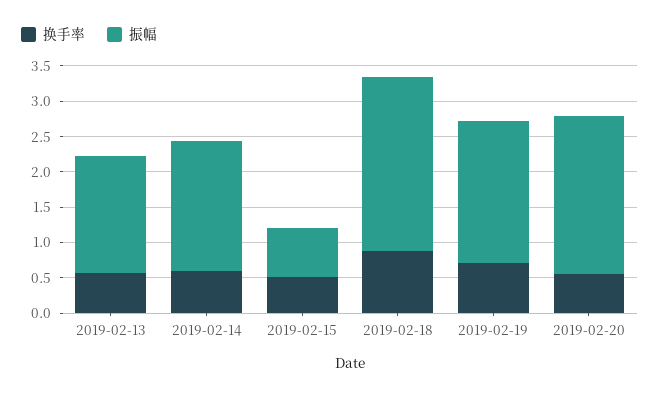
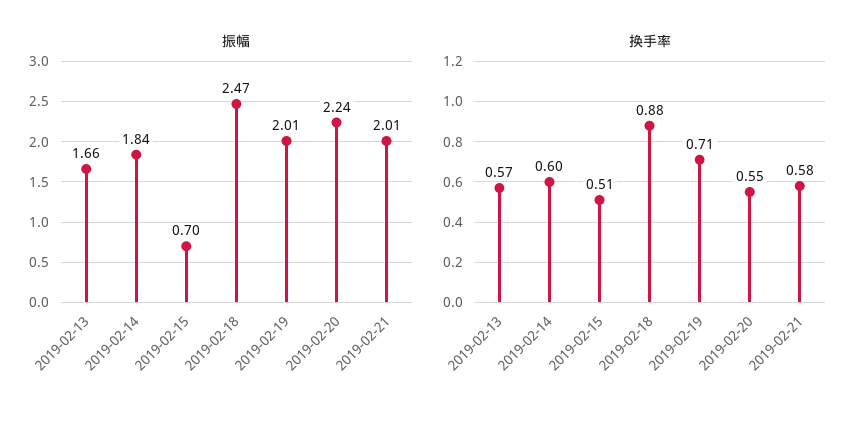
振幅, 2019-02-21: none -> 2.01
换手率, 2019-02-21: none -> 0.58

